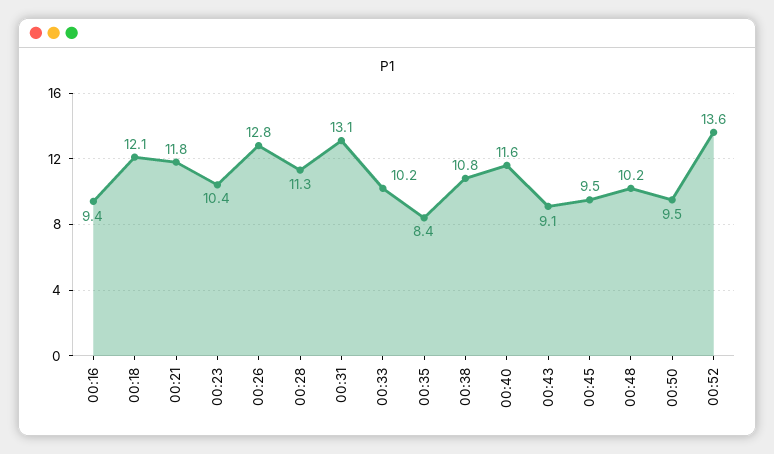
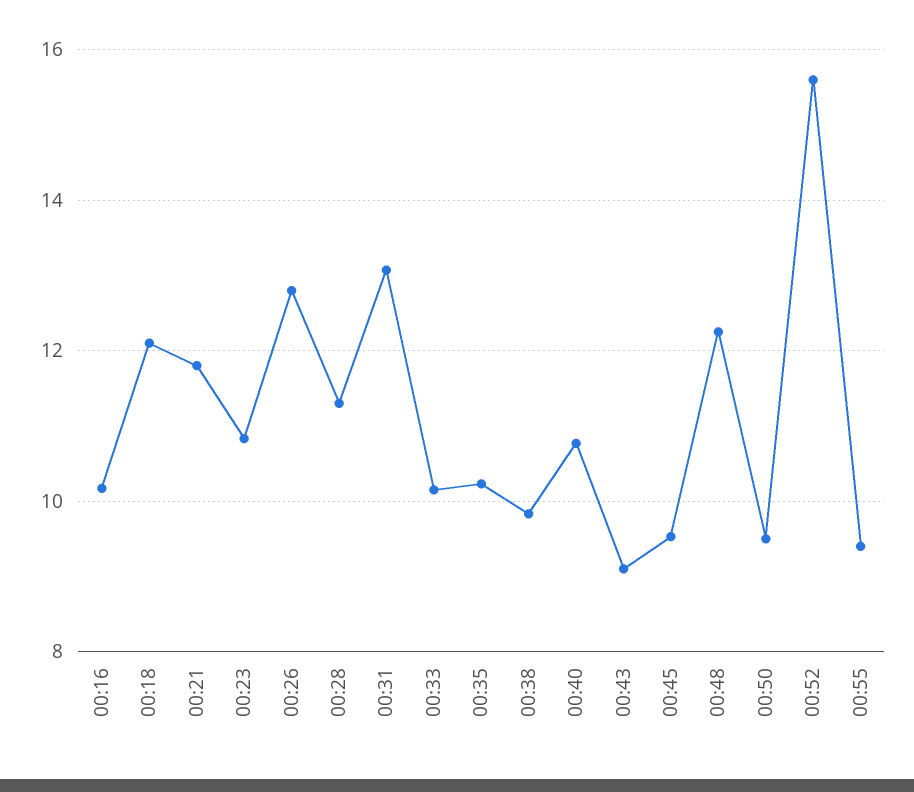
00:16: 9.4 -> 10.2
00:23: 10.4 -> 10.8
00:35: 8.4 -> 10.2
00:38: 10.8 -> 9.8
00:40: 11.6 -> 10.8
00:48: 10.2 -> 12.2
00:52: 13.6 -> 15.6
00:55: none -> 9.4

